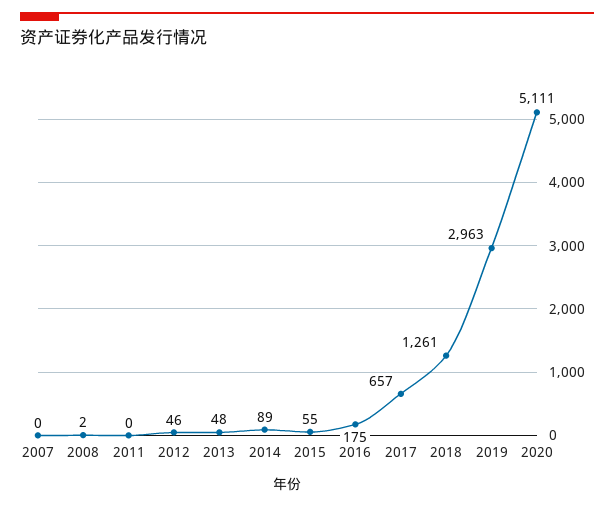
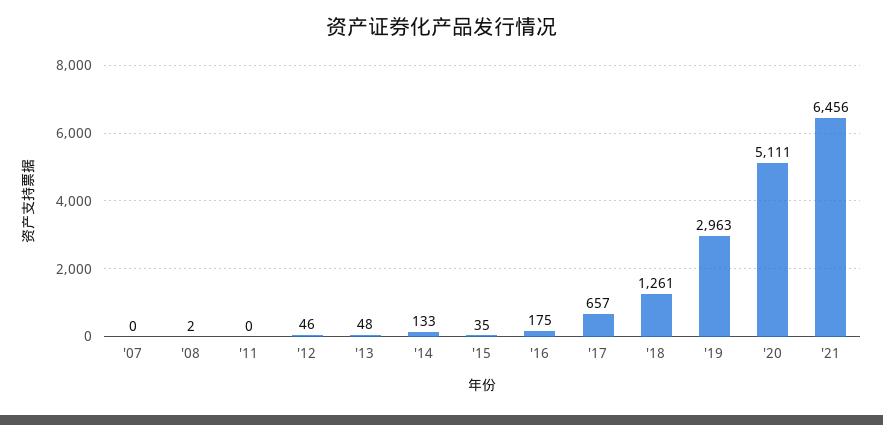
2014: 89 -> 133
2015: 55 -> 35
'21: none -> 6456

